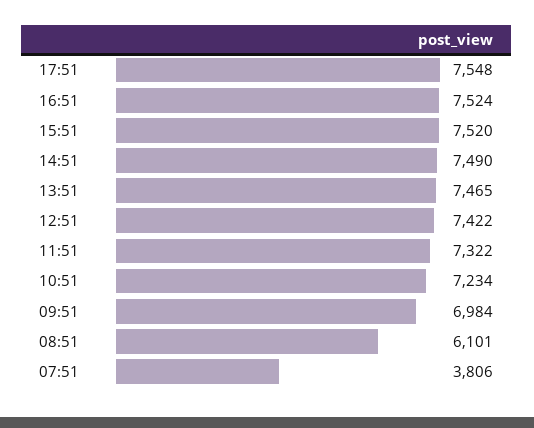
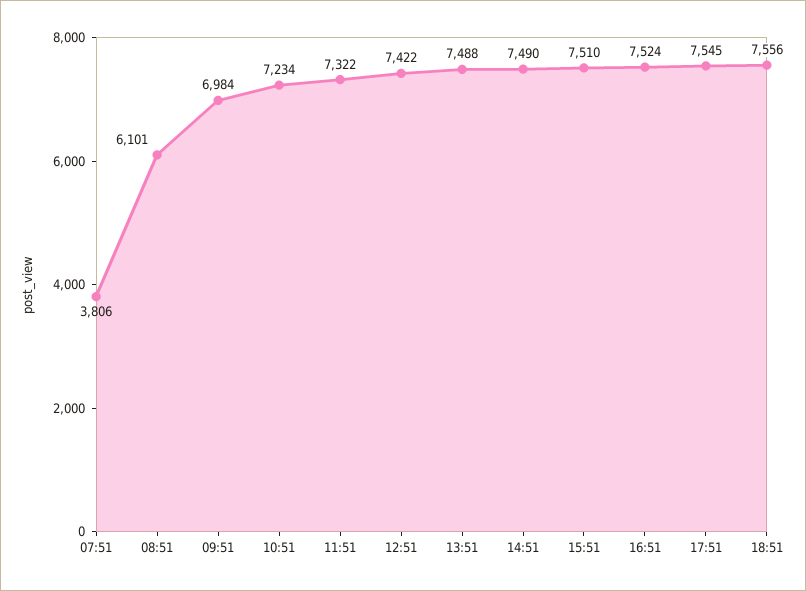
17:51: 7548 -> 7545
15:51: 7520 -> 7510
13:51: 7465 -> 7488
18:51: none -> 7556

